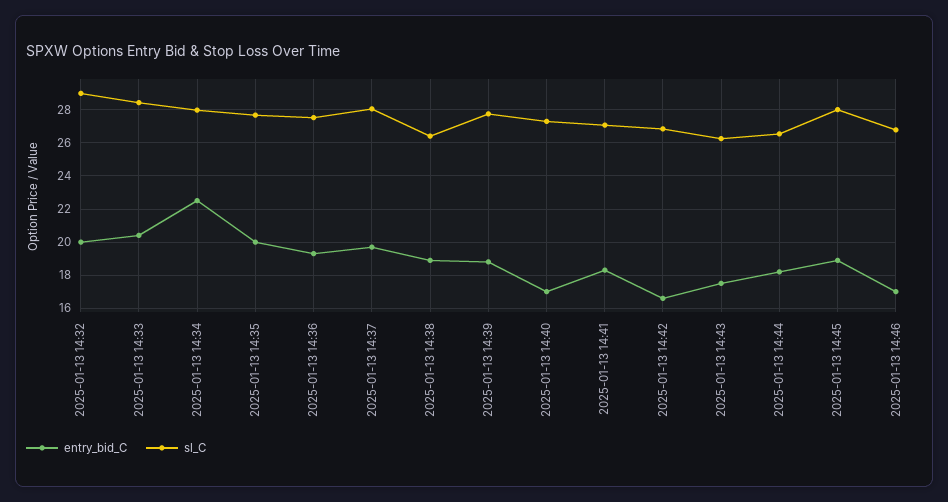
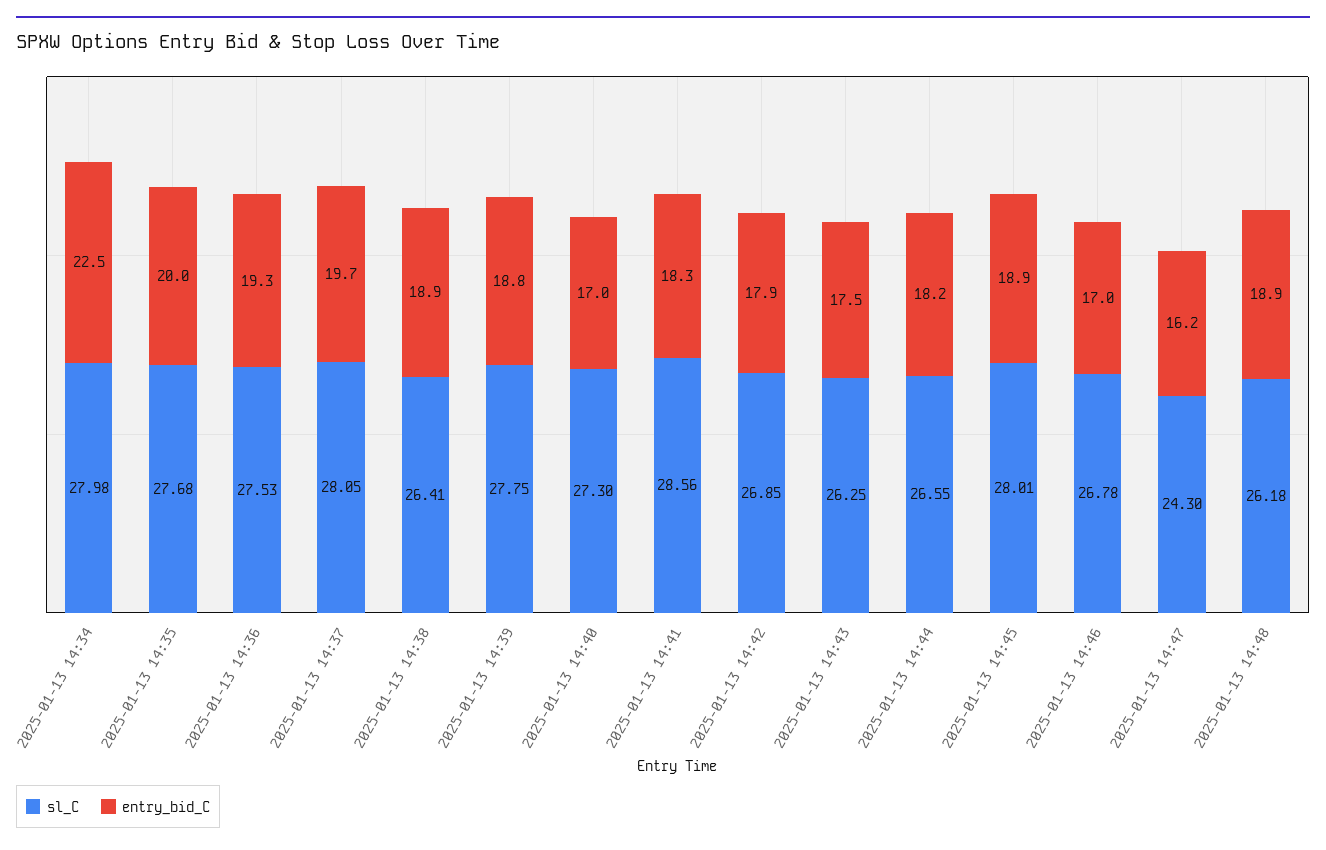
entry_bid_C, 2025-01-13 14:32: 20 -> none
sl_C, 2025-01-13 14:32: 29 -> none
entry_bid_C, 2025-01-13 14:33: 20.5 -> none
sl_C, 2025-01-13 14:33: 28.5 -> none
sl_C, 2025-01-13 14:41: 27 -> 28.56
entry_bid_C, 2025-01-13 14:42: 16.5 -> 17.9
sl_C, 2025-01-13 14:47: none -> 24.3
entry_bid_C, 2025-01-13 14:47: none -> 16.2
sl_C, 2025-01-13 14:48: none -> 26.18
entry_bid_C, 2025-01-13 14:48: none -> 18.9

